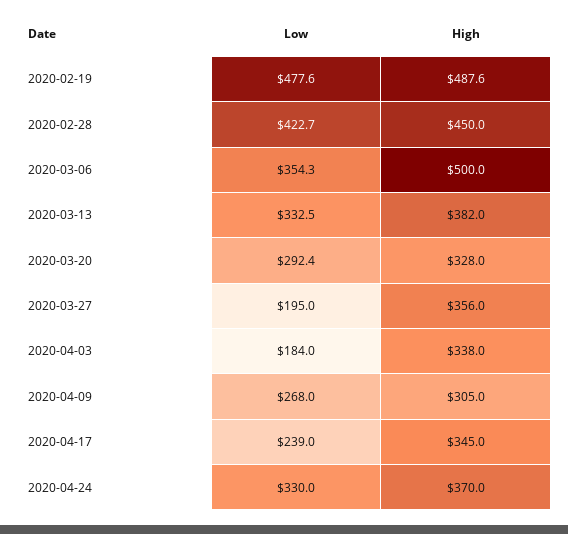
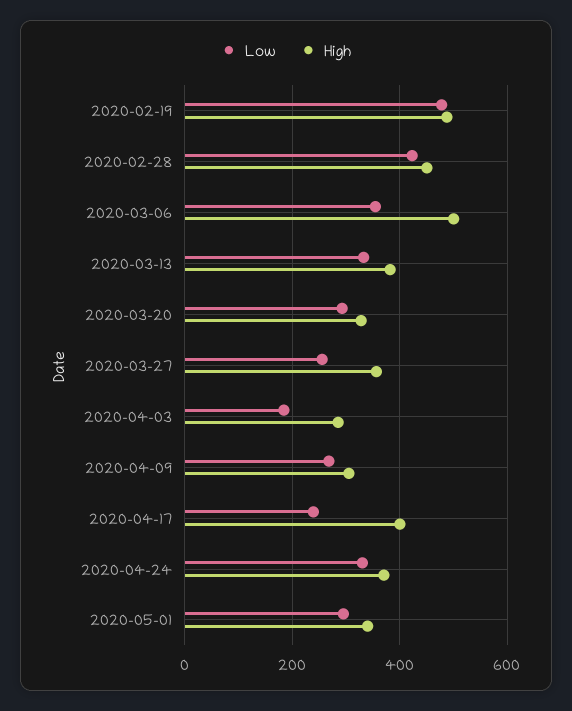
Low, 2020-03-27: 195 -> 260
High, 2020-04-03: 338 -> 280
High, 2020-04-17: 345 -> 400
Low, 2020-05-01: none -> 300
High, 2020-05-01: none -> 340

